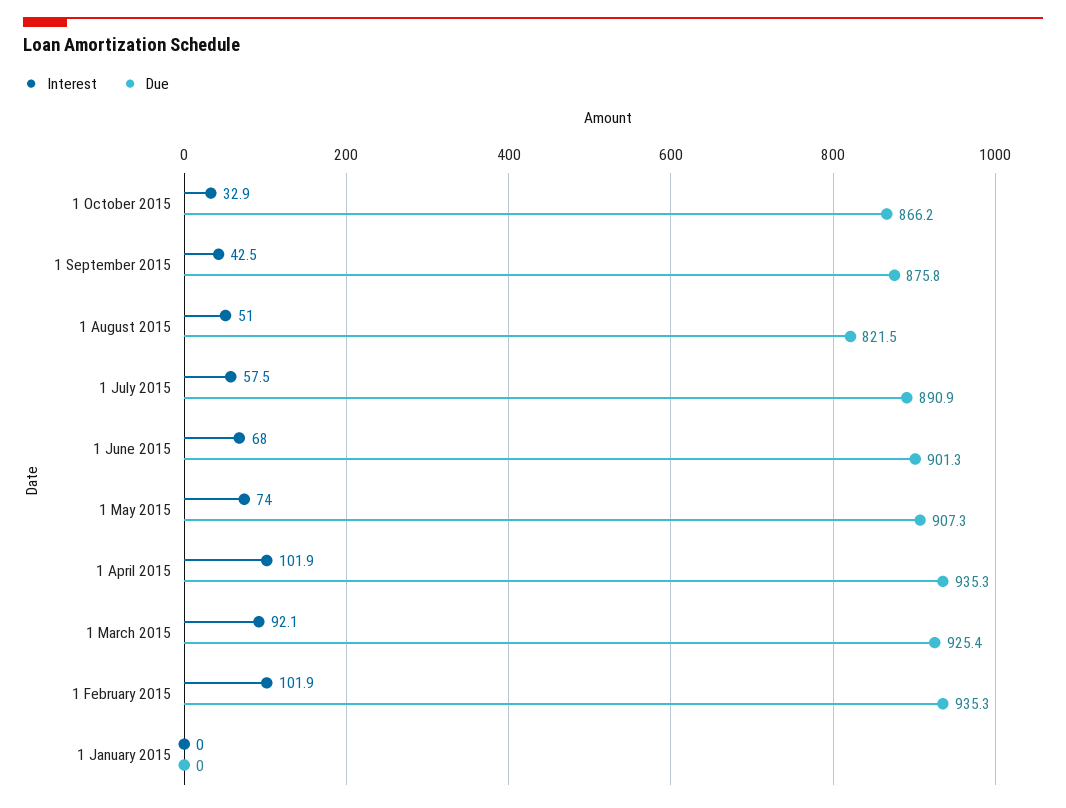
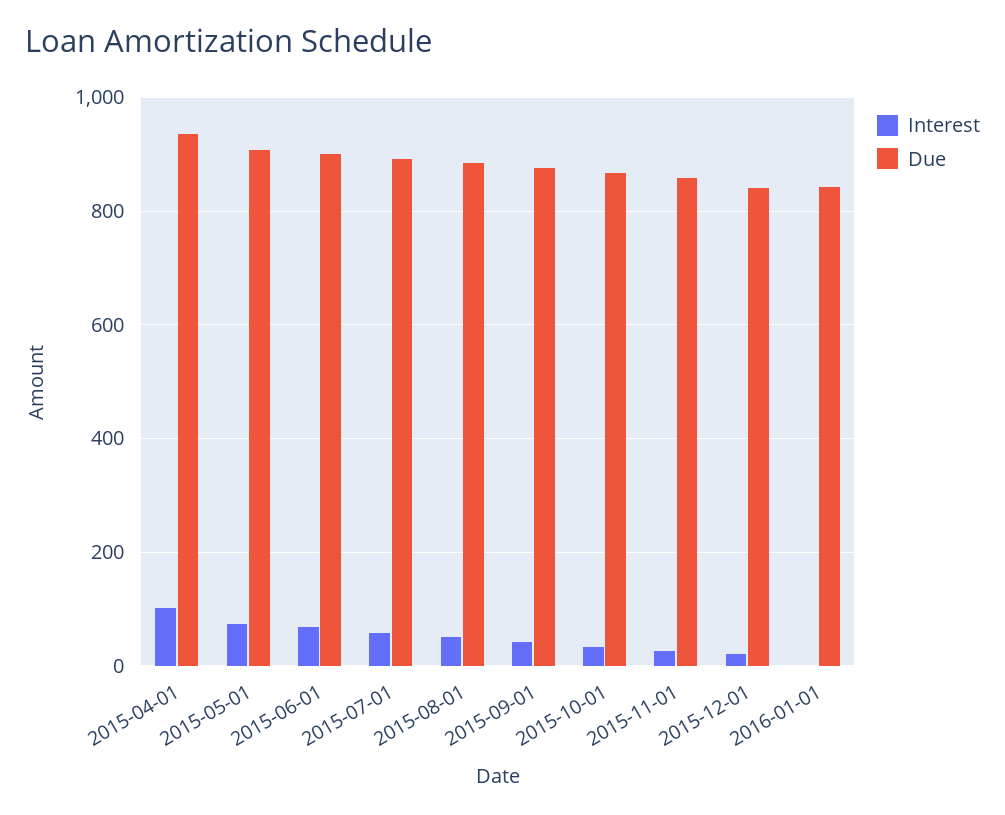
Due, 1 August 2015: 821.5 -> 880
Interest, 1 March 2015: 92.1 -> none
Due, 1 March 2015: 925.4 -> none
Interest, 1 February 2015: 101.9 -> none
Due, 1 February 2015: 935.3 -> none
Interest, 1 January 2015: 0 -> none
Due, 1 January 2015: 0 -> none
Interest, 2015-11-01: none -> 20
Due, 2015-11-01: none -> 860
Interest, 2015-12-01: none -> 20
Due, 2015-12-01: none -> 840
Interest, 2016-01-01: none -> 0
Due, 2016-01-01: none -> 840

